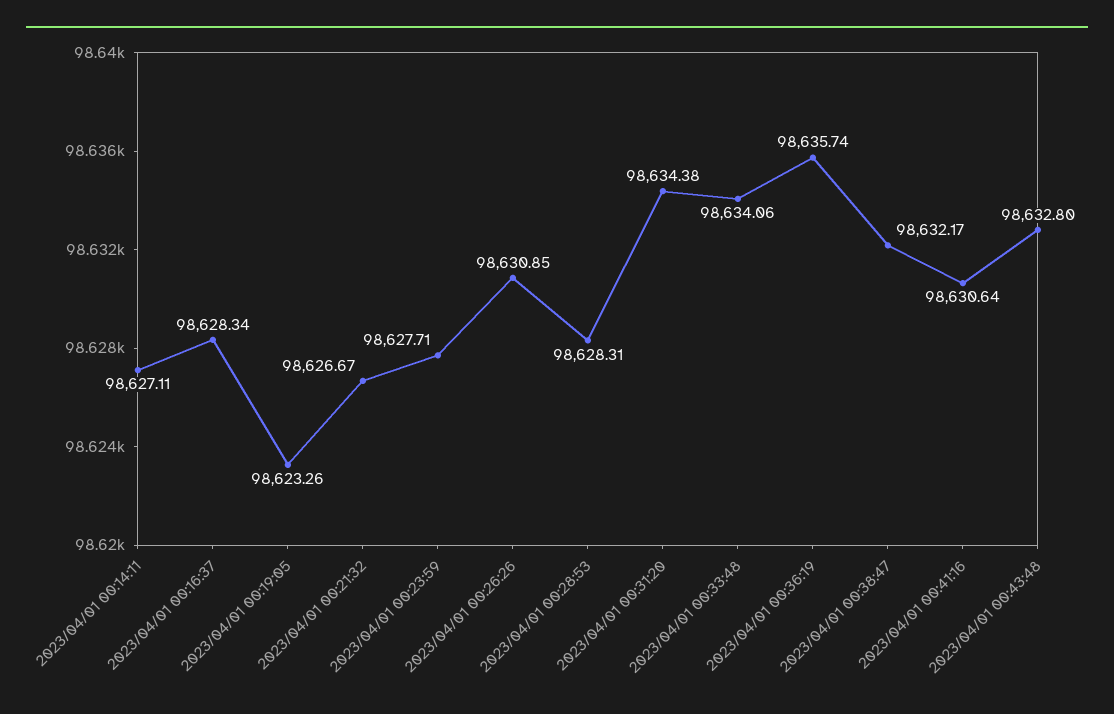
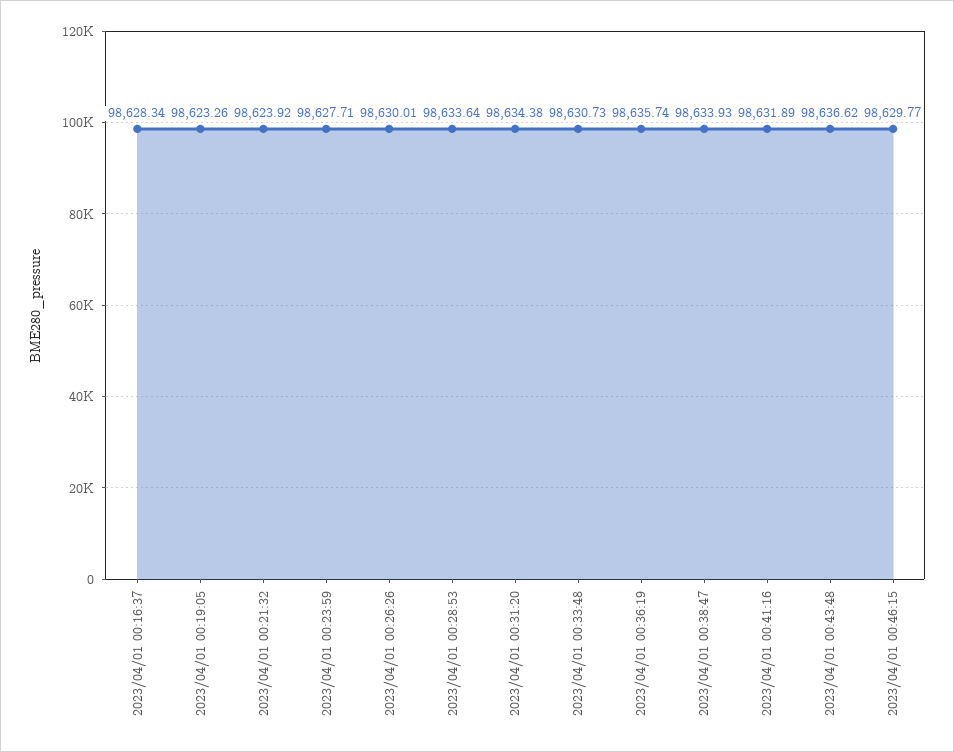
2023/04/01 00:14:11: 98627.11 -> none
2023/04/01 00:21:32: 98626.67 -> 98623.92
2023/04/01 00:26:26: 98630.85 -> 98630.01
2023/04/01 00:28:53: 98628.31 -> 98633.64
2023/04/01 00:33:48: 98634.06 -> 98630.73
2023/04/01 00:38:47: 98632.17 -> 98633.93
2023/04/01 00:41:16: 98630.64 -> 98631.89
2023/04/01 00:43:48: 98632.8 -> 98636.62
2023/04/01 00:46:15: none -> 98629.77

